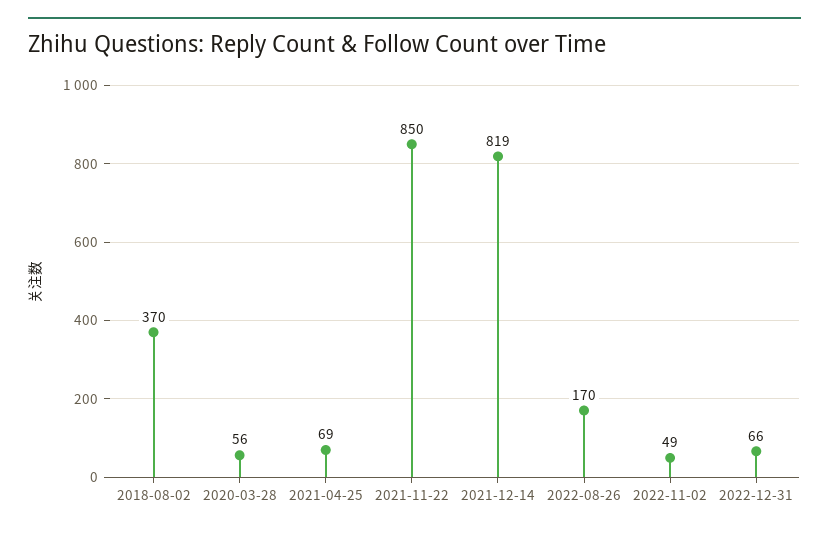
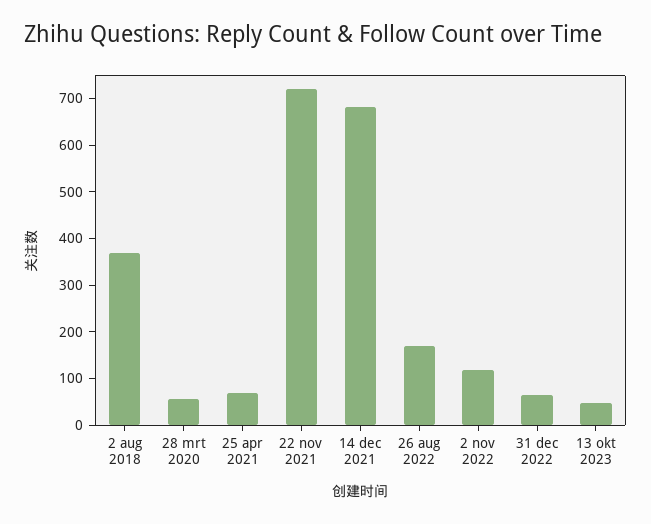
2021-11-22: 850 -> 720
2021-12-14: 819 -> 680
2022-11-02: 49 -> 120
13 okt 2023: none -> 40

